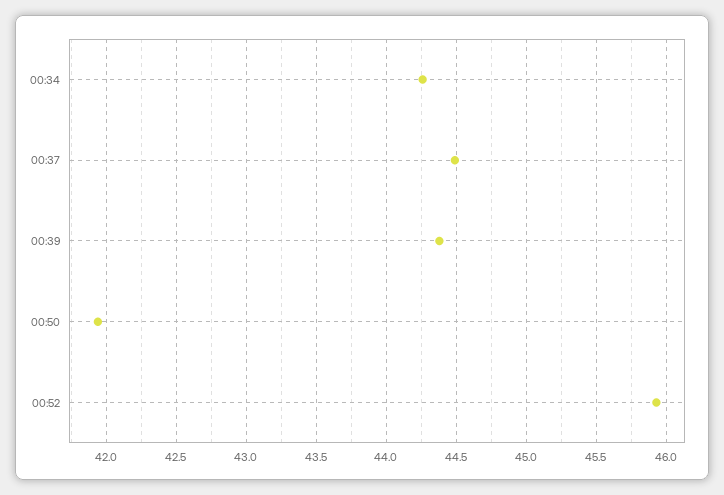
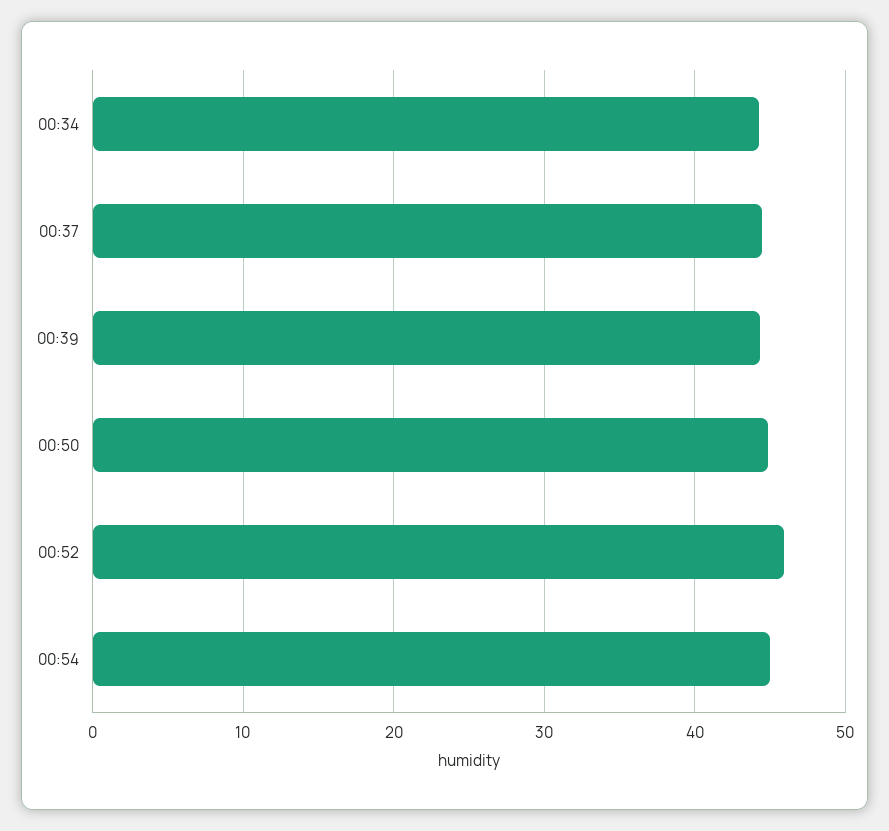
00:50: 41.95 -> 45
00:54: none -> 45

